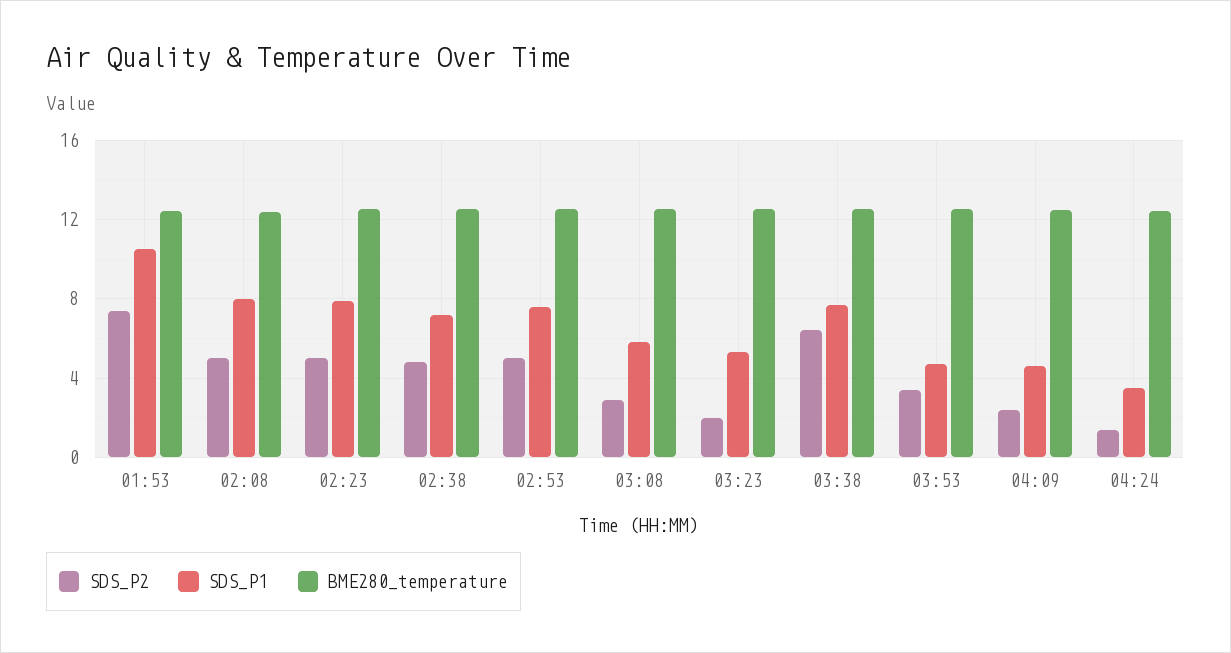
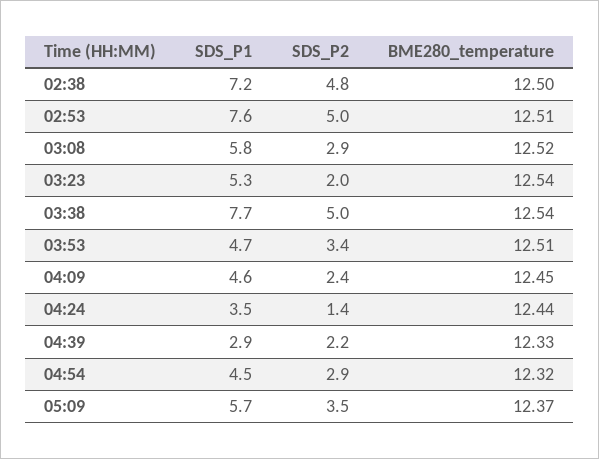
SDS_P2, 01:53: 7.5 -> none
SDS_P1, 01:53: 10.5 -> none
BME280_temperature, 01:53: 12.5 -> none
SDS_P2, 02:08: 5 -> none
SDS_P1, 02:08: 8 -> none
BME280_temperature, 02:08: 12.5 -> none
SDS_P2, 02:23: 5 -> none
SDS_P1, 02:23: 8 -> none
BME280_temperature, 02:23: 12.5 -> none
SDS_P2, 03:38: 6.5 -> 5
SDS_P1, 04:39: none -> 2.9
SDS_P2, 04:39: none -> 2.2
BME280_temperature, 04:39: none -> 12.33
SDS_P1, 04:54: none -> 4.5
SDS_P2, 04:54: none -> 2.9
BME280_temperature, 04:54: none -> 12.32
SDS_P1, 05:09: none -> 5.7
SDS_P2, 05:09: none -> 3.5
BME280_temperature, 05:09: none -> 12.37

